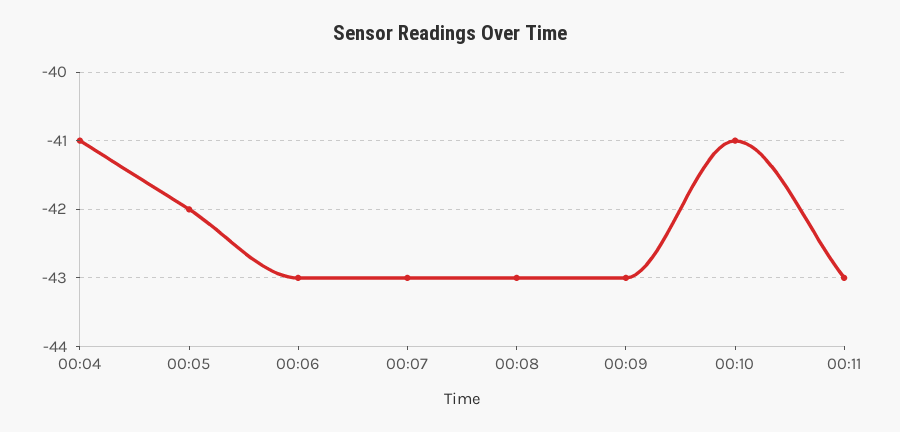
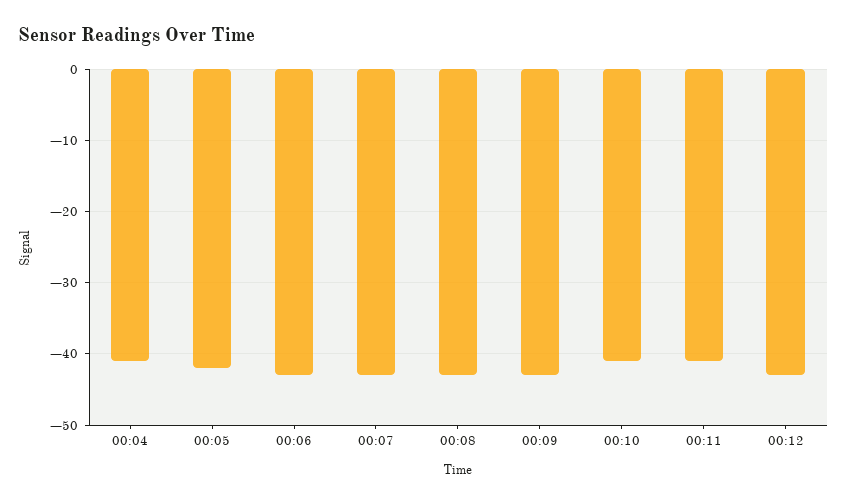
00:11: -43 -> -41
00:12: none -> -43

